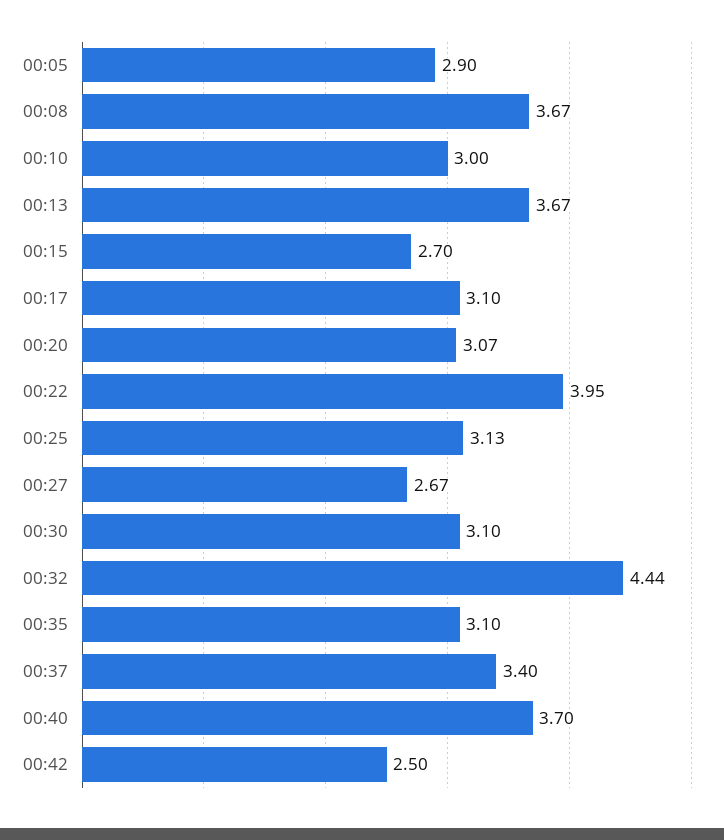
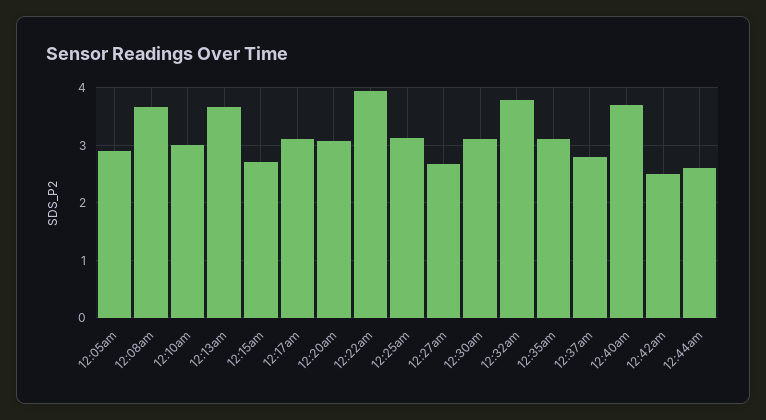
00:32: 4.44 -> 3.8
00:37: 3.4 -> 2.8
12:44am: none -> 2.6

